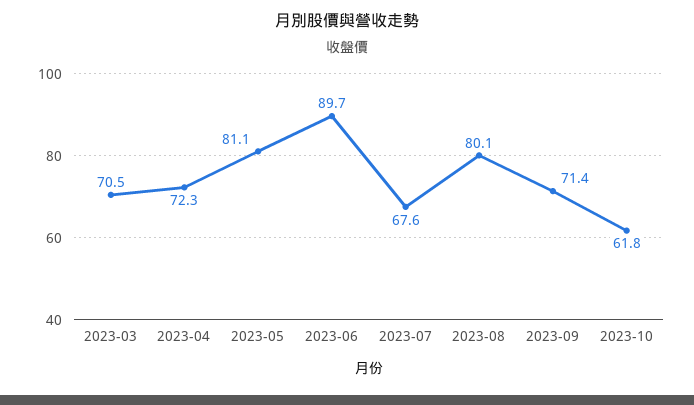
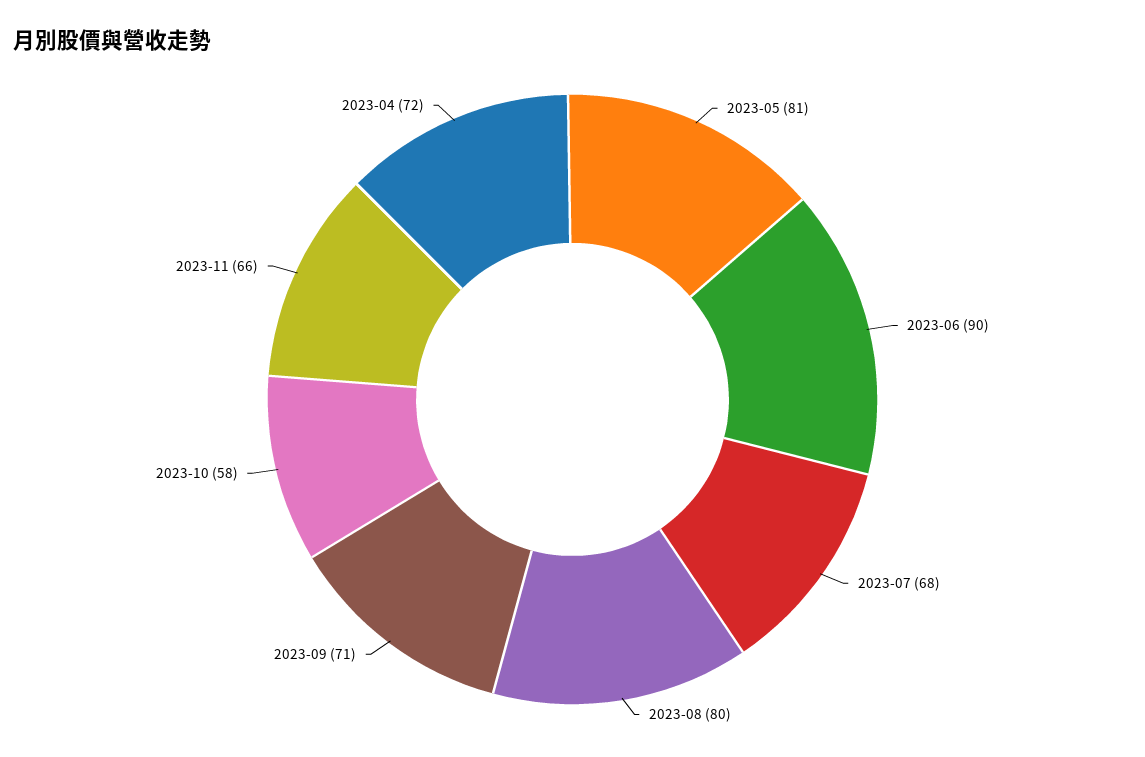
2023-03: 70.5 -> none
2023-10: 61.8 -> 58
2023-11: none -> 66

